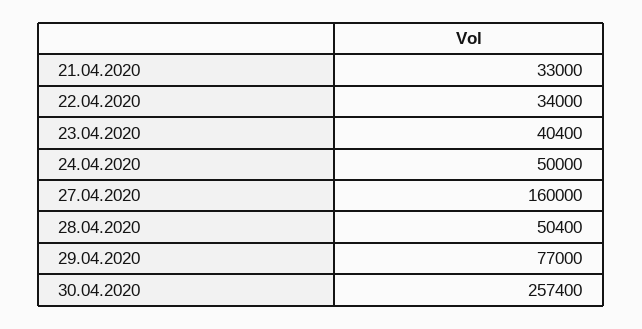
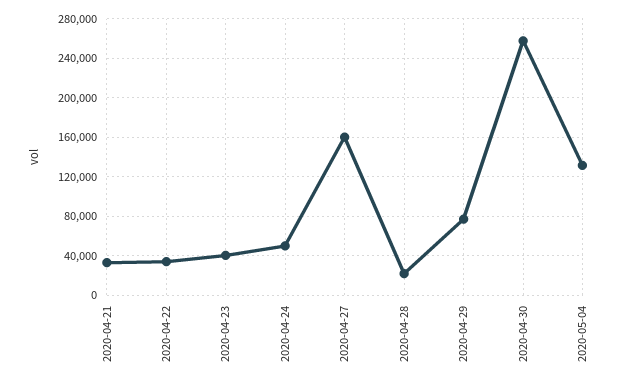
28.04.2020: 50400 -> 20000
2020-05-04: none -> 130000

